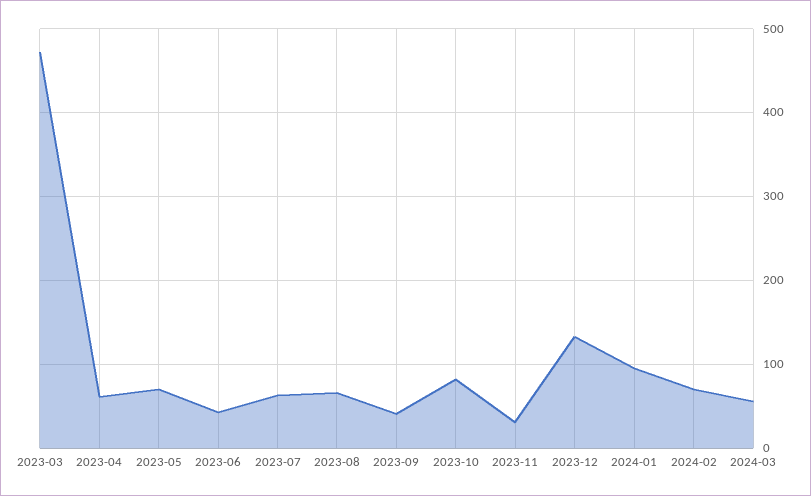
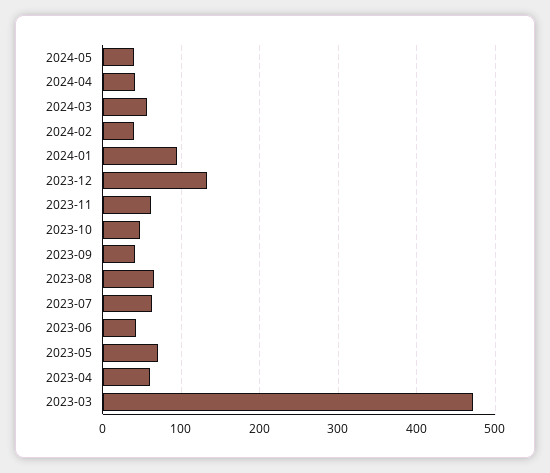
2023-10: 80 -> 50
2023-11: 30 -> 60
2024-02: 70 -> 40
2024-05: none -> 40
2024-04: none -> 40

